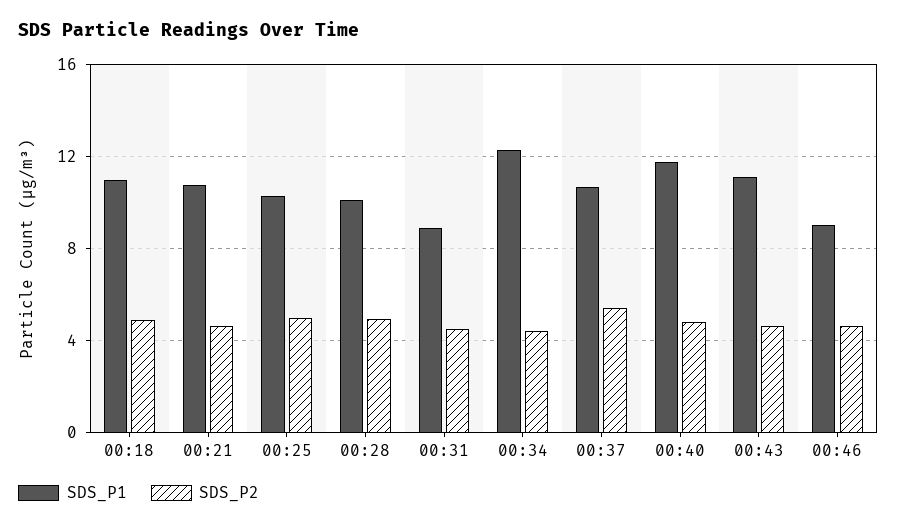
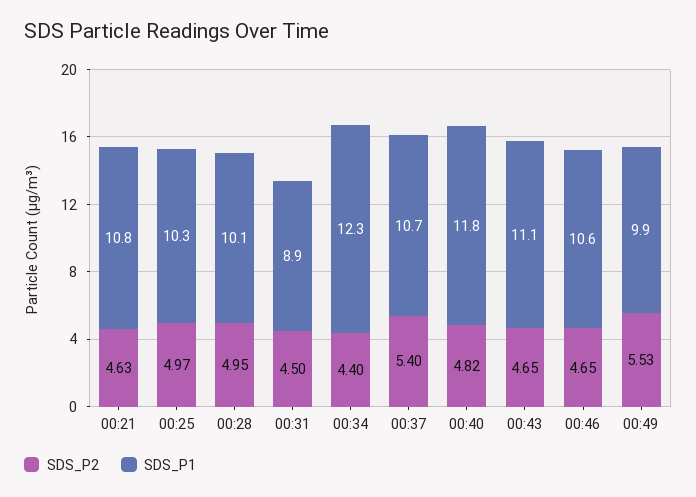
SDS_P1, 00:18: 11 -> none
SDS_P2, 00:18: 5 -> none
SDS_P1, 00:46: 9 -> 10.6
SDS_P2, 00:49: none -> 5.53
SDS_P1, 00:49: none -> 9.9

